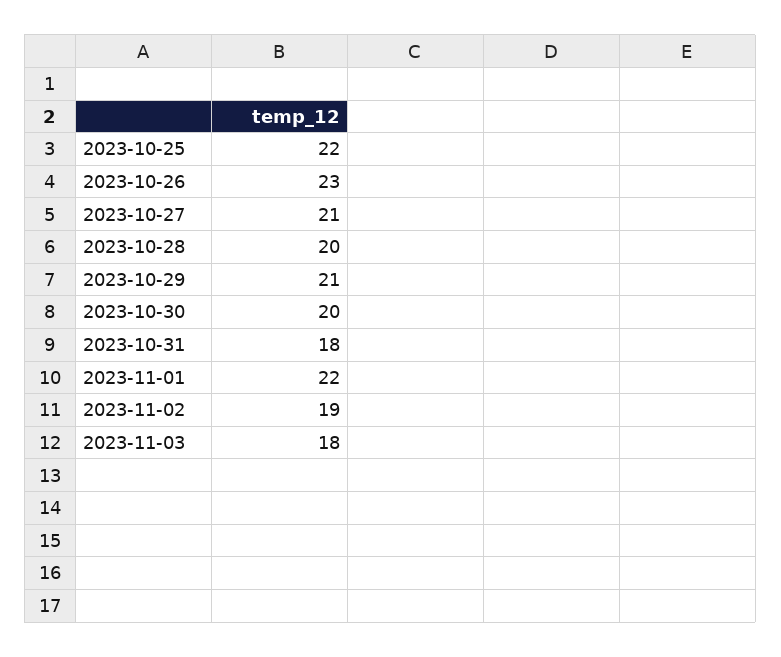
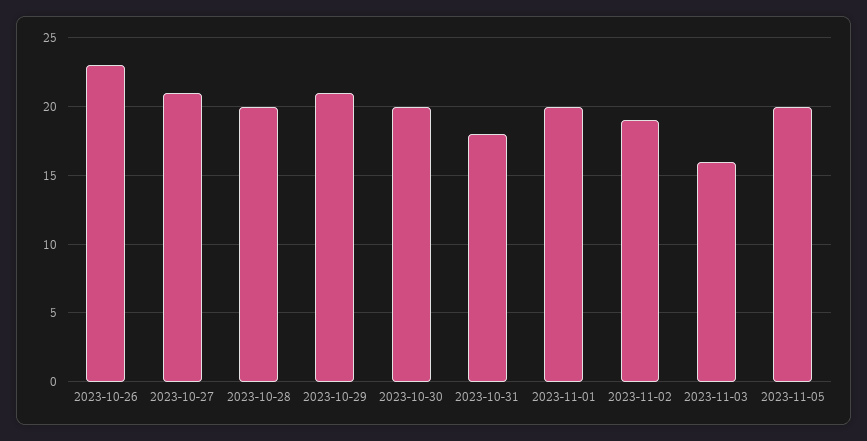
2023-10-25: 22 -> none
2023-11-01: 22 -> 20
2023-11-03: 18 -> 16
2023-11-05: none -> 20

